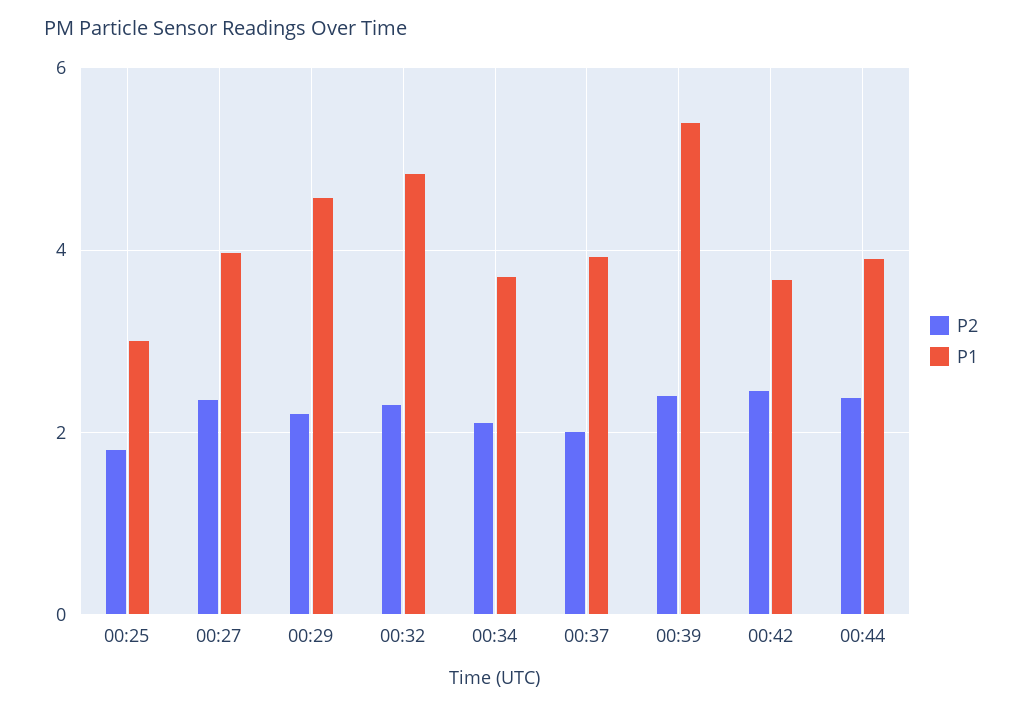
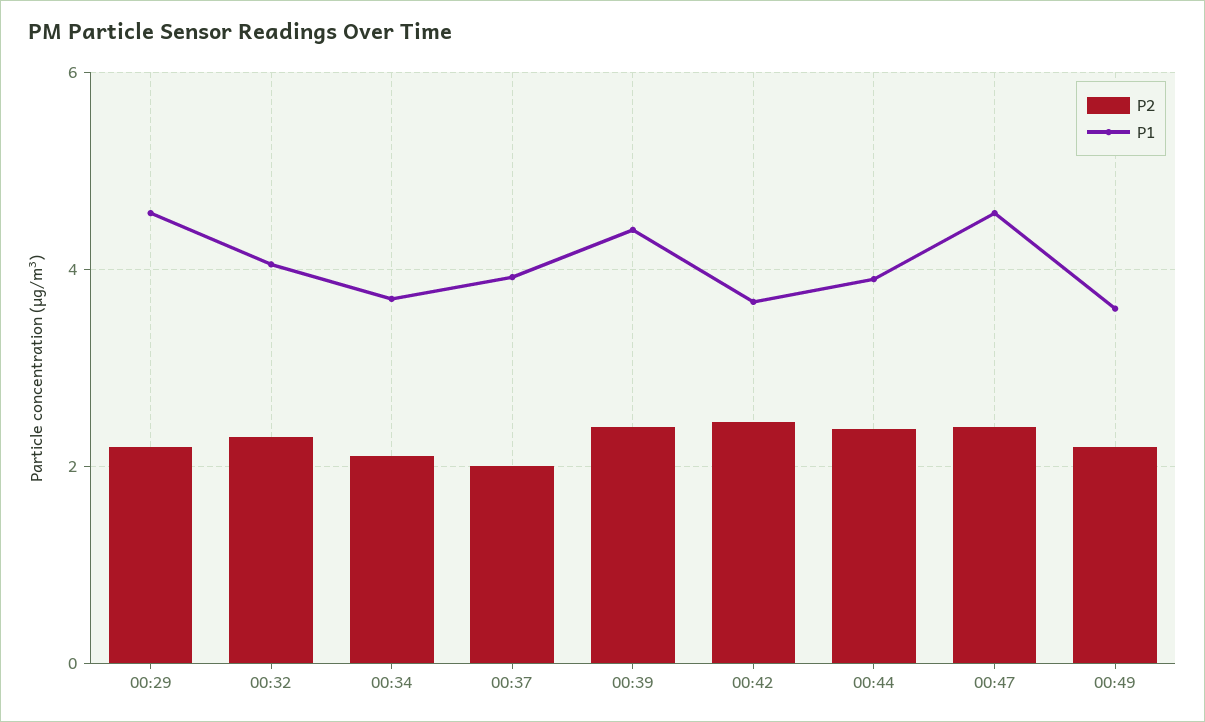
P2, 00:25: 1.8 -> none
P1, 00:25: 3 -> none
P2, 00:27: 2.4 -> none
P1, 00:27: 4 -> none
P1, 00:32: 4.8 -> 4
P1, 00:39: 5.4 -> 4.4
P2, 00:47: none -> 2.4
P1, 00:47: none -> 4.6
P2, 00:49: none -> 2.2
P1, 00:49: none -> 3.6

